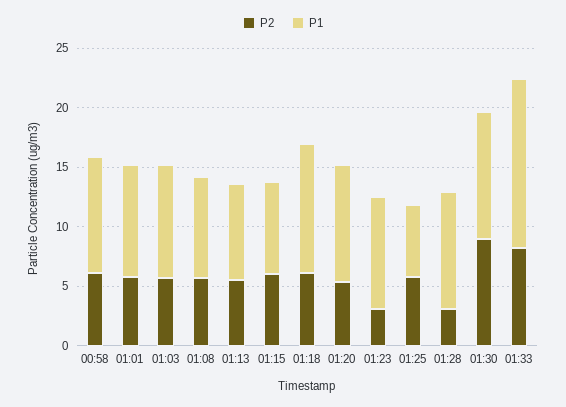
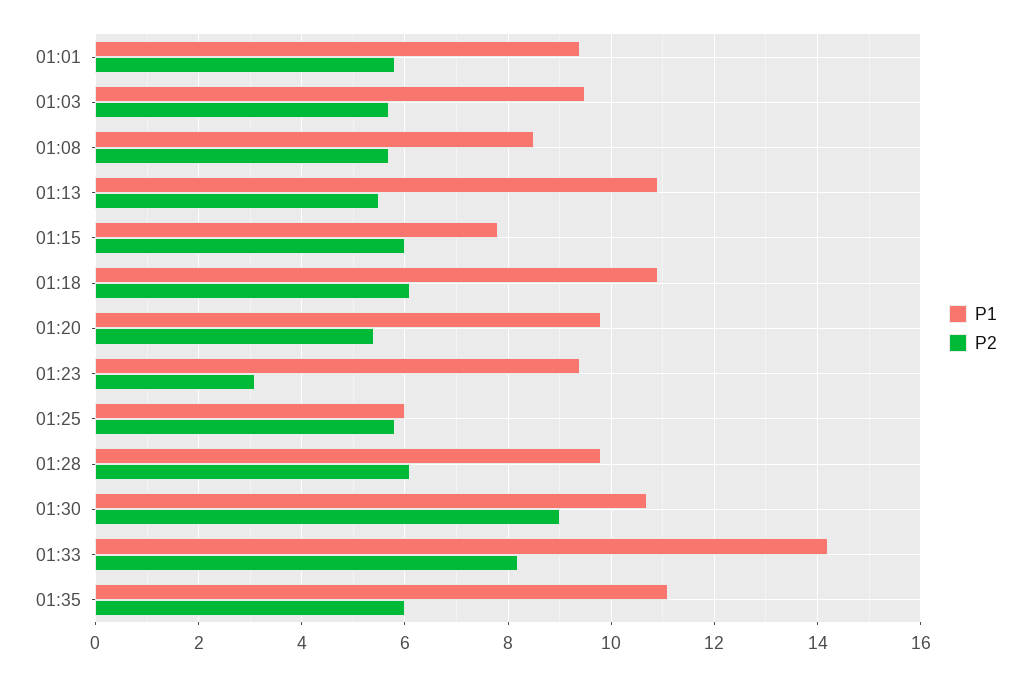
P2, 00:58: 6 -> none
P1, 00:58: 10 -> none
P1, 01:13: 8 -> 11
P2, 01:28: 3 -> 6
P1, 01:35: none -> 11
P2, 01:35: none -> 6

